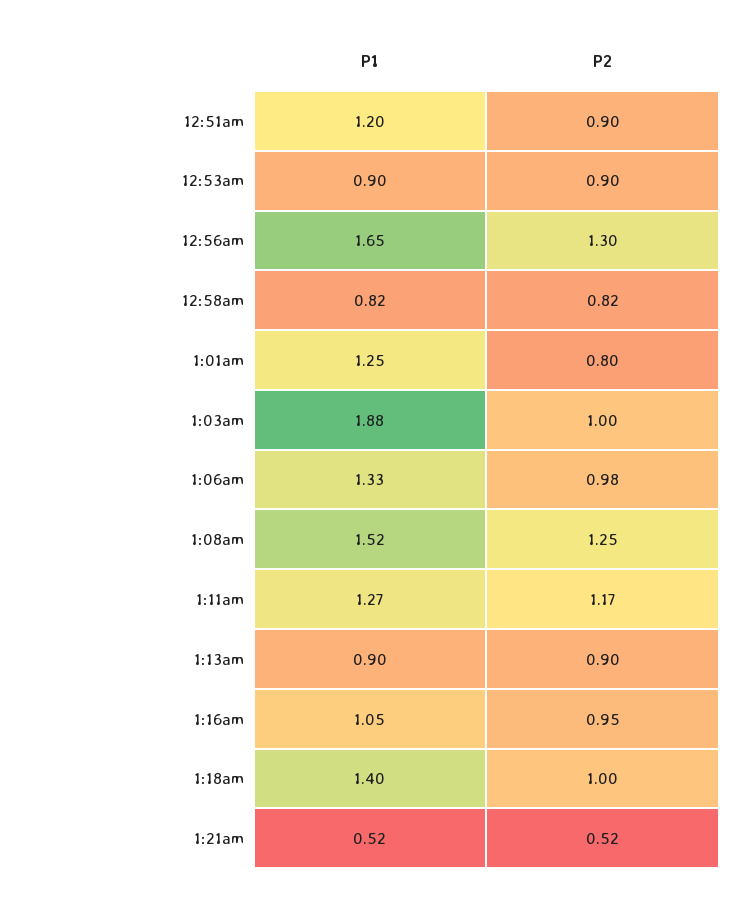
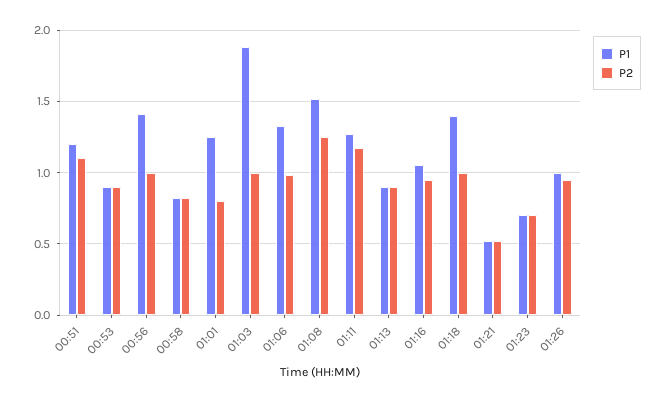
P2, 12:51am: 0.9 -> 1.1
P1, 12:56am: 1.65 -> 1.4
P2, 12:56am: 1.3 -> 1
P1, 01:23: none -> 0.7
P2, 01:23: none -> 0.7
P1, 01:26: none -> 1
P2, 01:26: none -> 0.95

